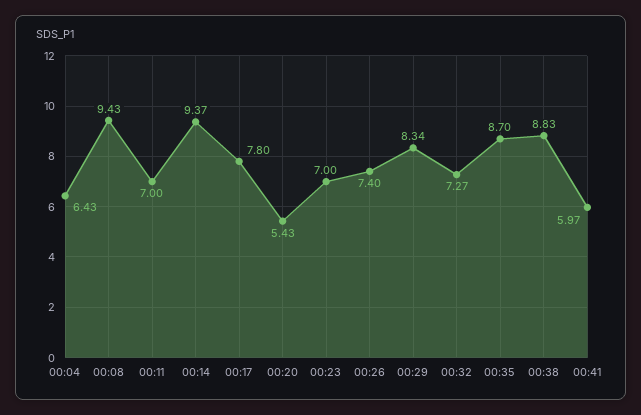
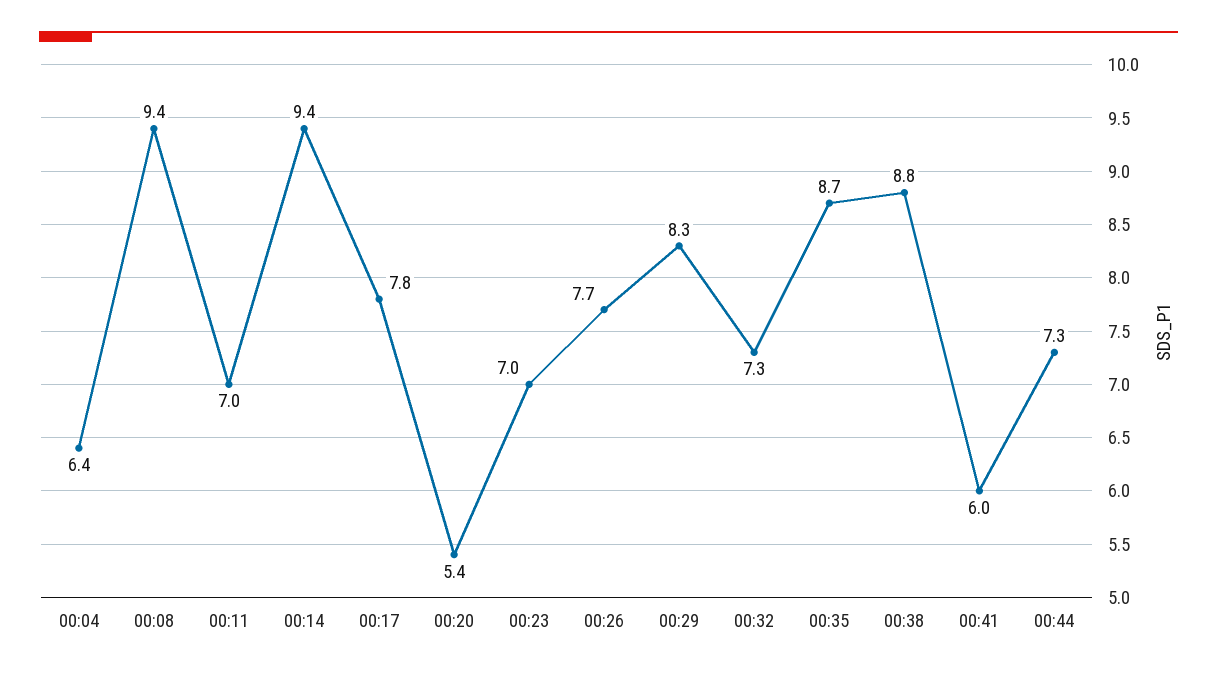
00:26: 7.4 -> 7.7
00:44: none -> 7.3

